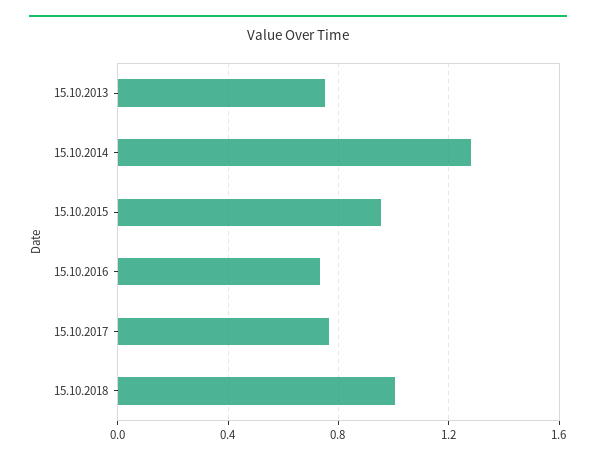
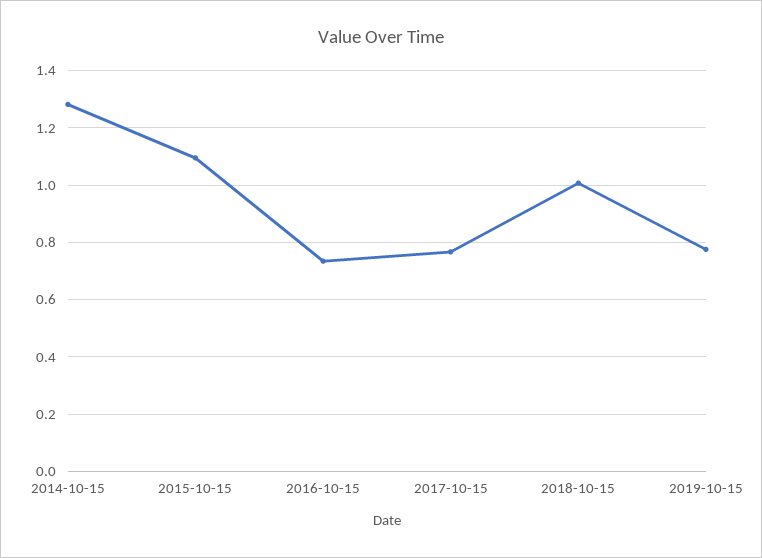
15.10.2013: 0.75 -> none
15.10.2015: 0.95 -> 1.1
2019-10-15: none -> 0.775

